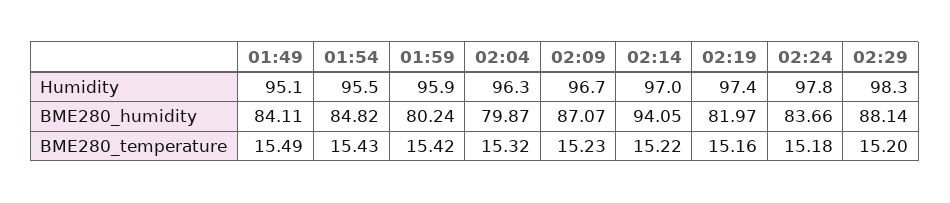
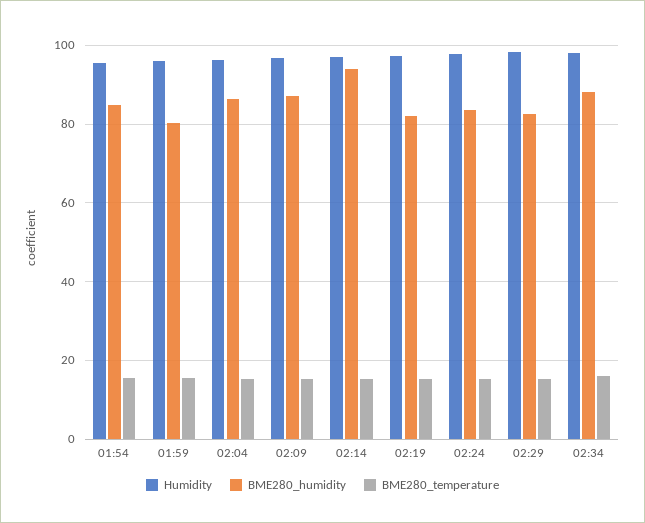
Humidity, 01:49: 95.1 -> none
BME280_humidity, 01:49: 84.11 -> none
BME280_humidity, 02:04: 79.87 -> 86
BME280_humidity, 02:29: 88.14 -> 82
BME280_temperature, 01:49: 15.49 -> none
Humidity, 02:34: none -> 98
BME280_humidity, 02:34: none -> 88
BME280_temperature, 02:34: none -> 16

